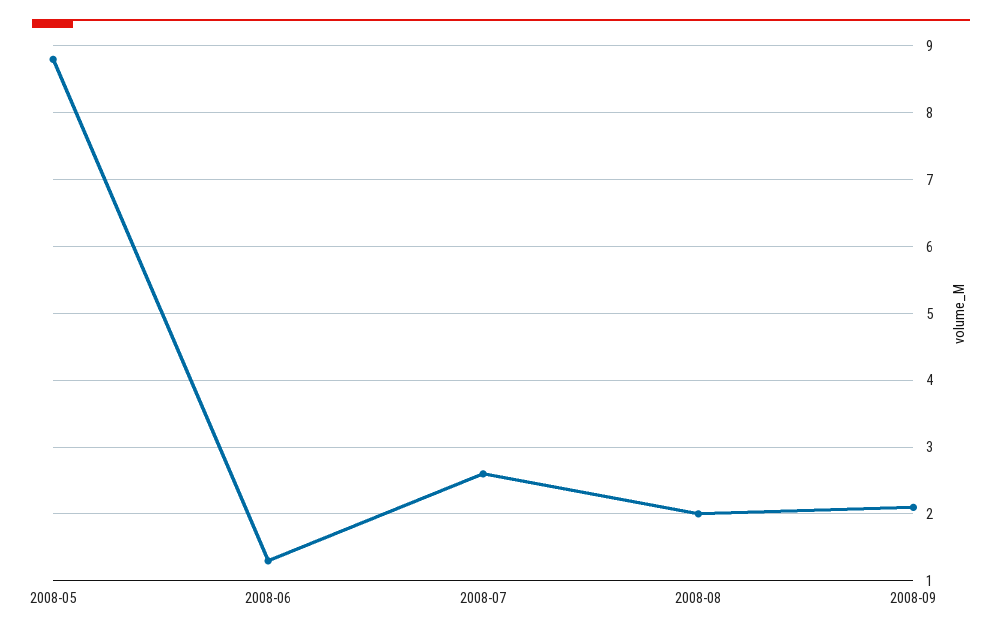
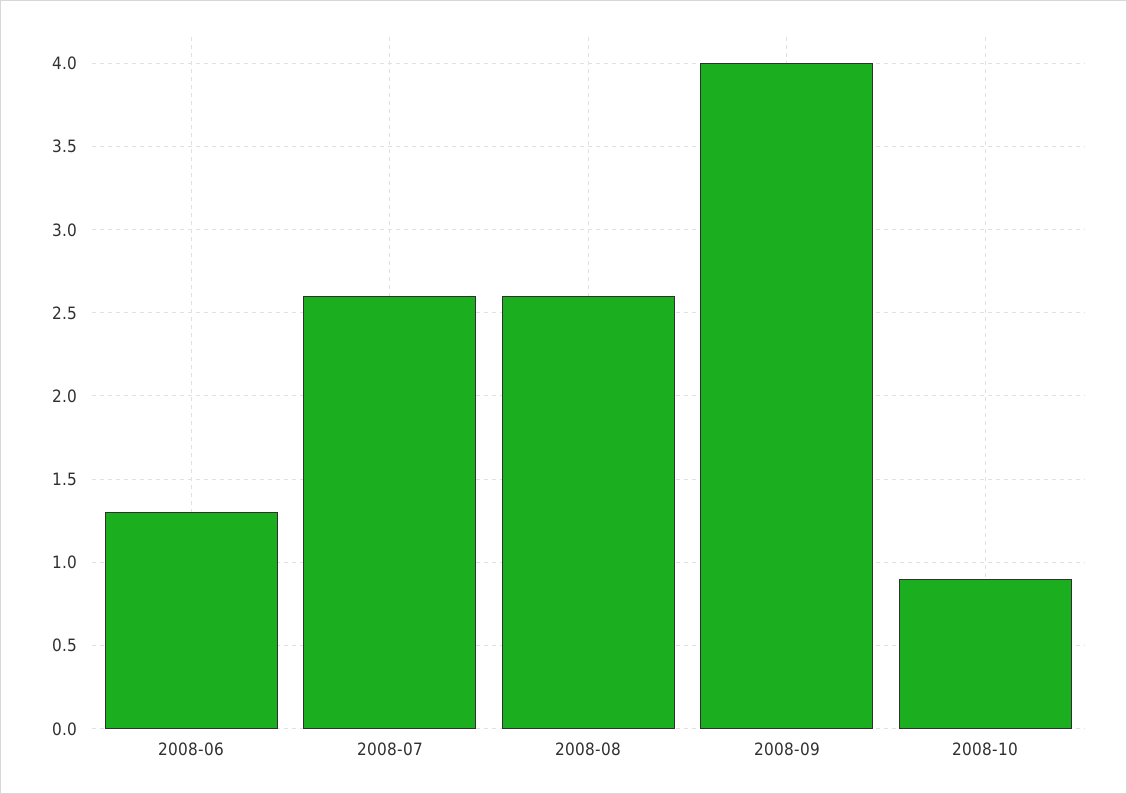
2008-05: 8.8 -> none
2008-08: 2 -> 2.6
2008-09: 2.1 -> 4
2008-10: none -> 0.9

